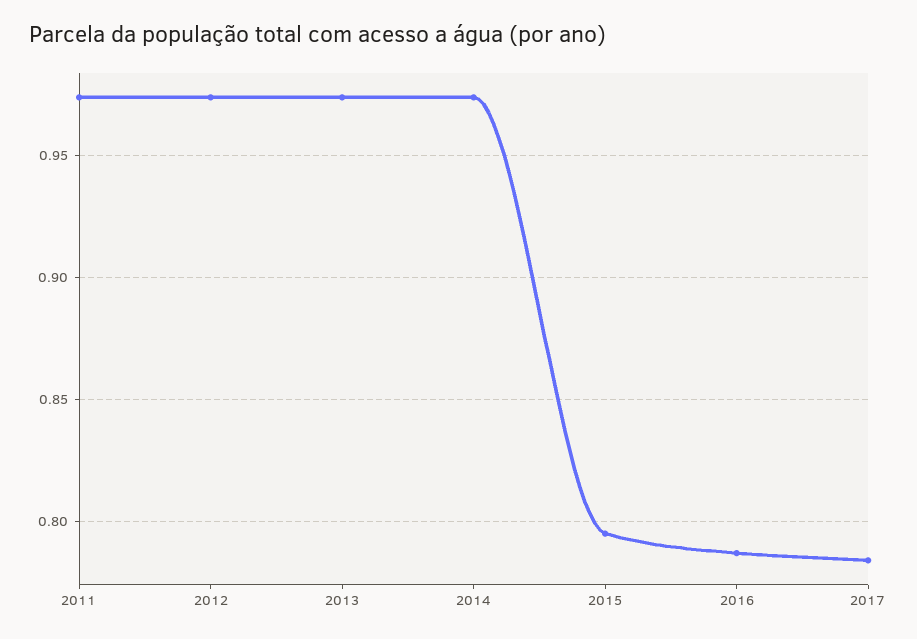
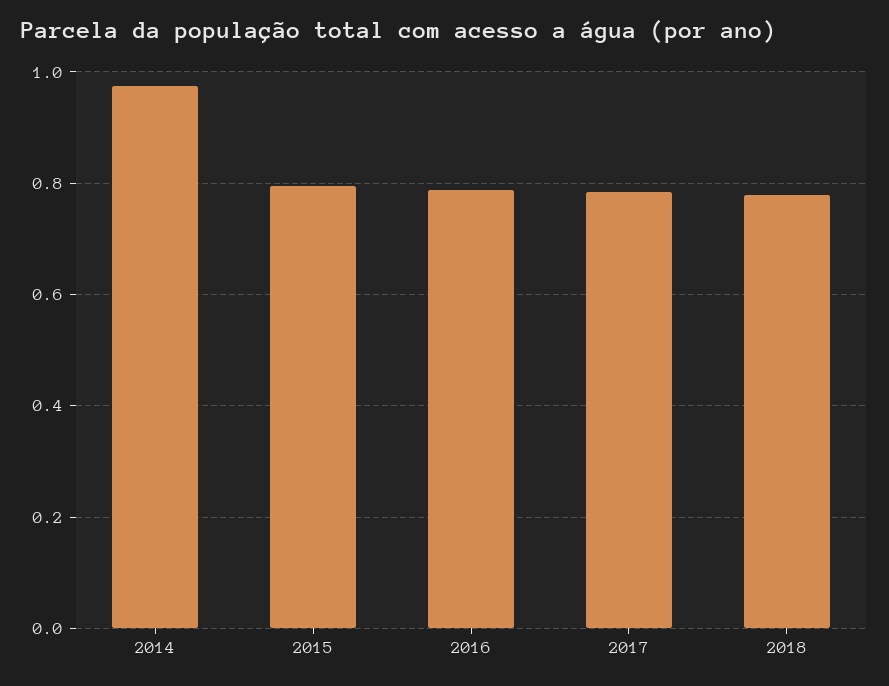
2011: 0.975 -> none
2012: 0.975 -> none
2013: 0.975 -> none
2018: none -> 0.78

